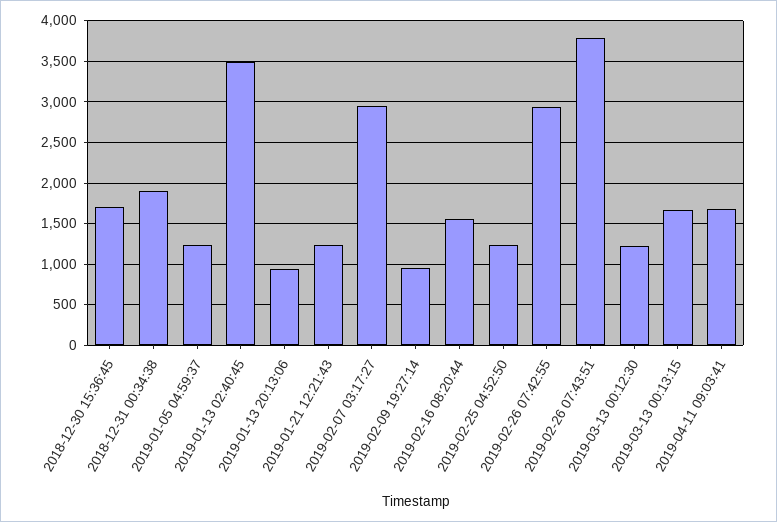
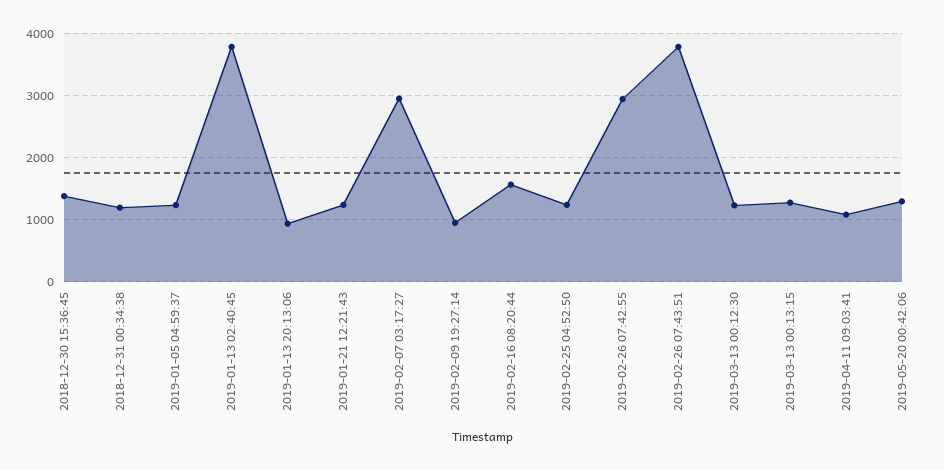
2018-12-30 15:36:45: 1700 -> 1400
2018-12-31 00:34:38: 1900 -> 1200
2019-01-13 02:40:45: 3500 -> 3800
2019-03-13 00:13:15: 1700 -> 1300
2019-04-11 09:03:41: 1700 -> 1100
2019-05-20 00:42:06: none -> 1300

